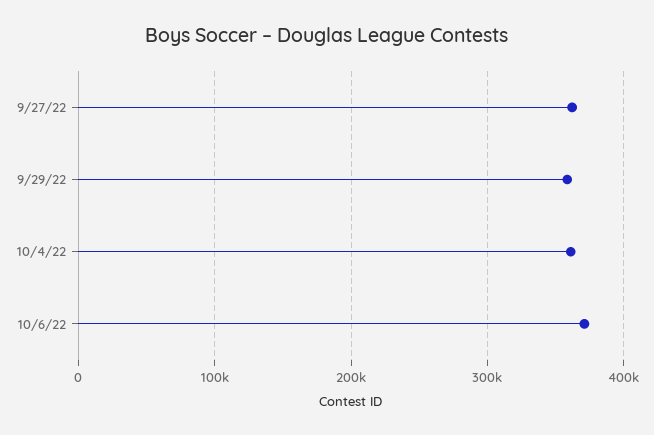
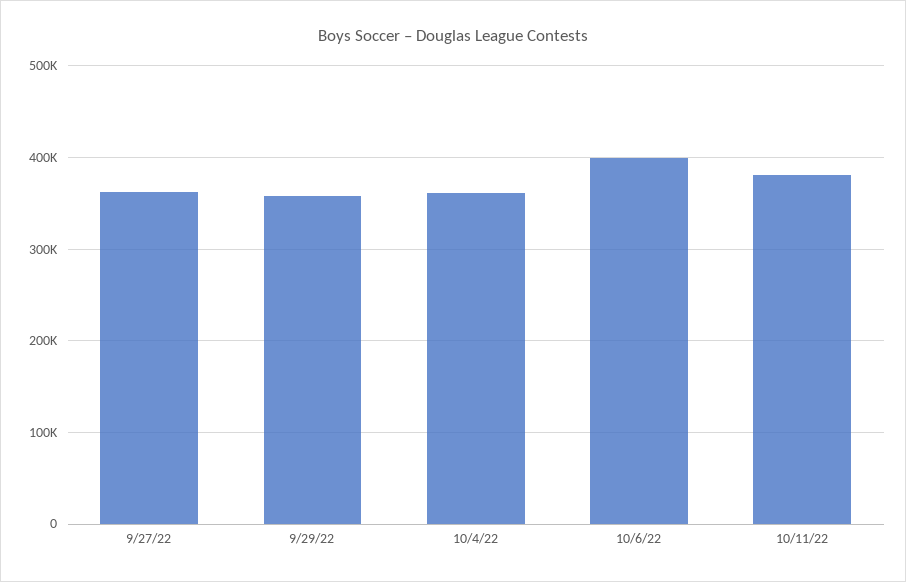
10/6/22: 370000 -> 400000
10/11/22: none -> 380000

